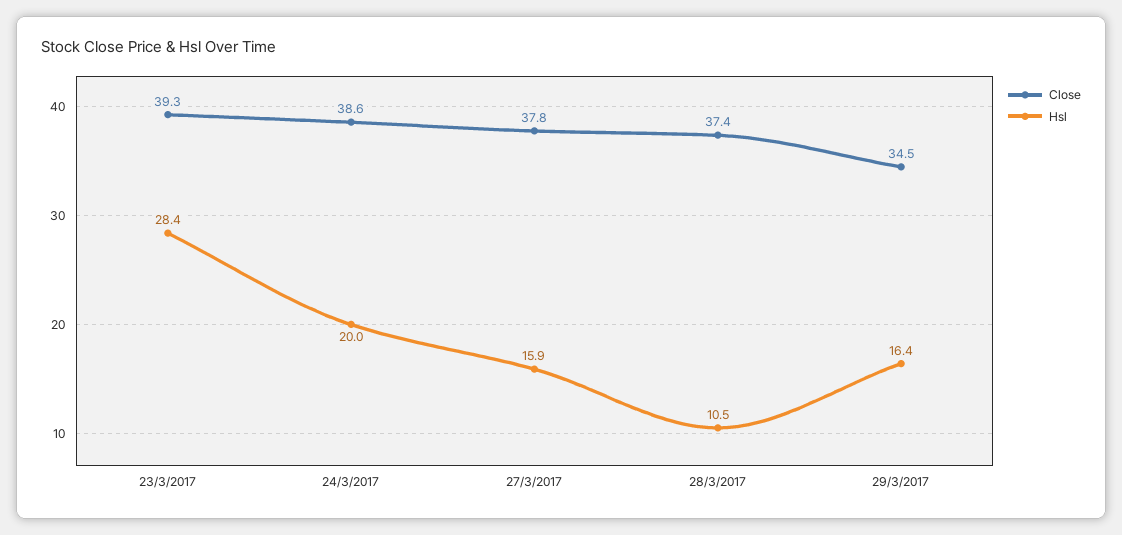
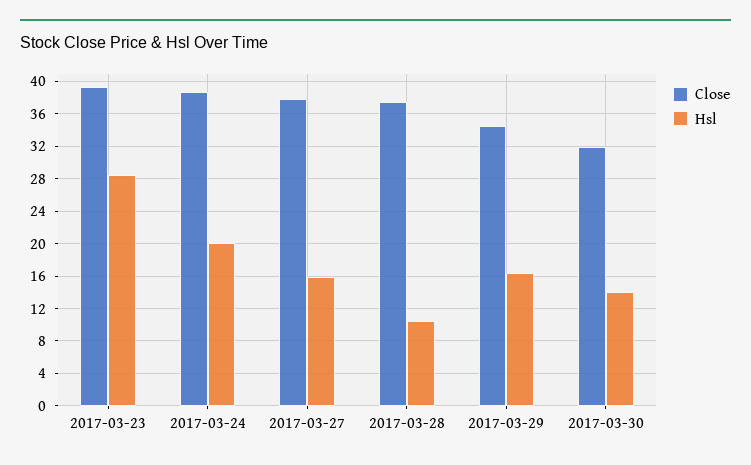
Close, 2017-03-30: none -> 32
Hsl, 2017-03-30: none -> 14

